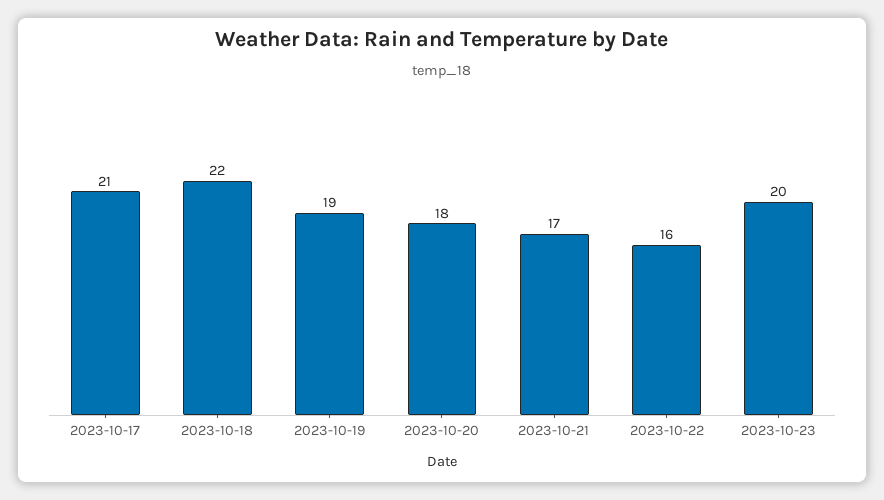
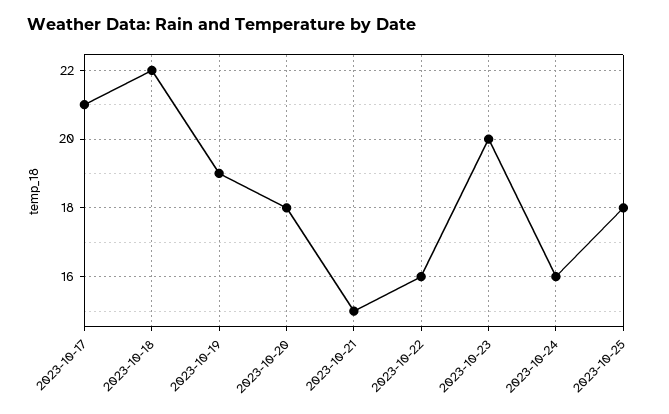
2023-10-21: 17 -> 15
2023-10-24: none -> 16
2023-10-25: none -> 18

